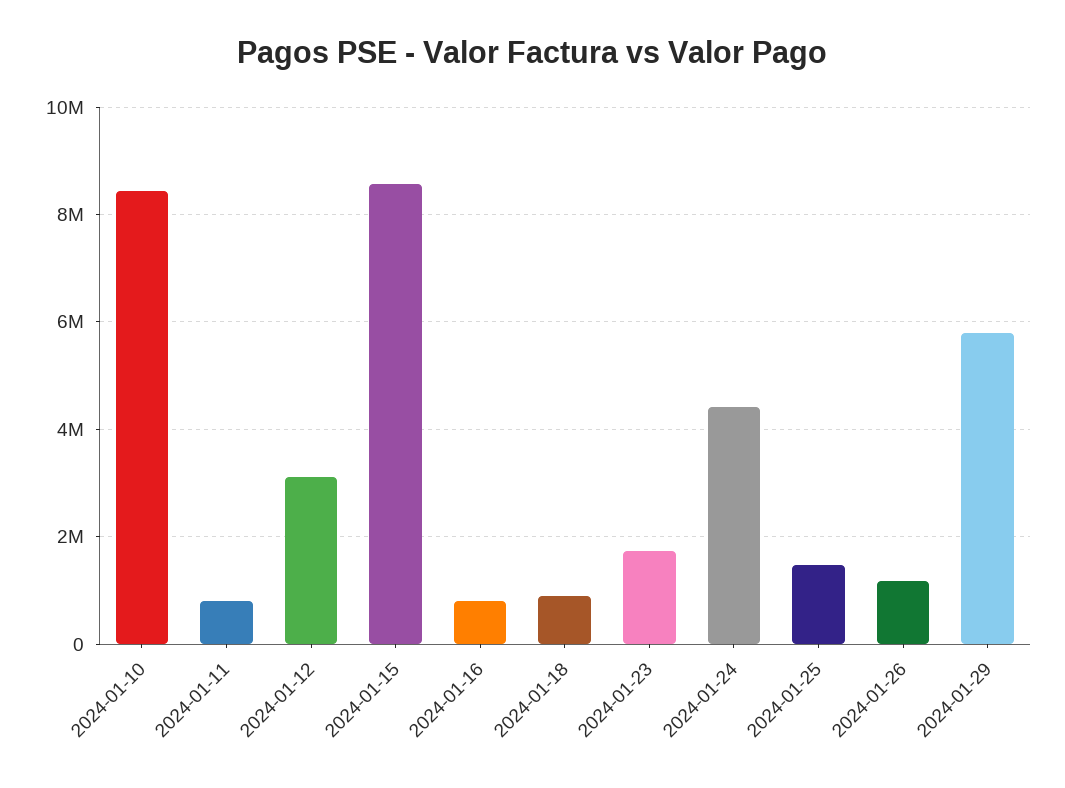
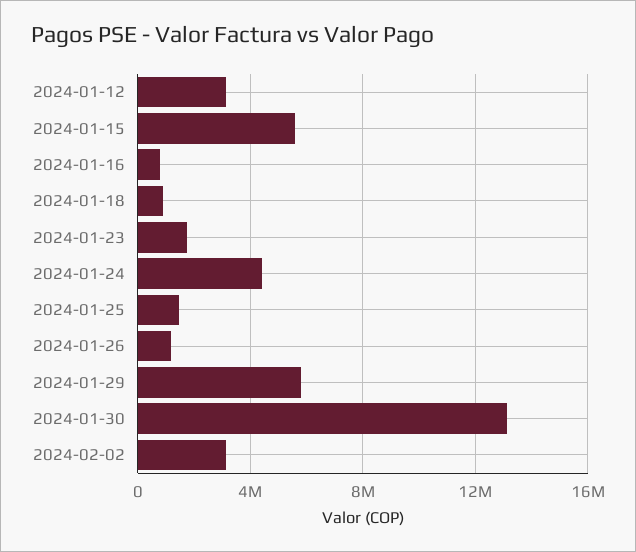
2024-01-10: 8400000 -> none
2024-01-11: 800000 -> none
2024-01-15: 8600000 -> 5500000
2024-01-30: none -> 13000000
2024-02-02: none -> 3000000

